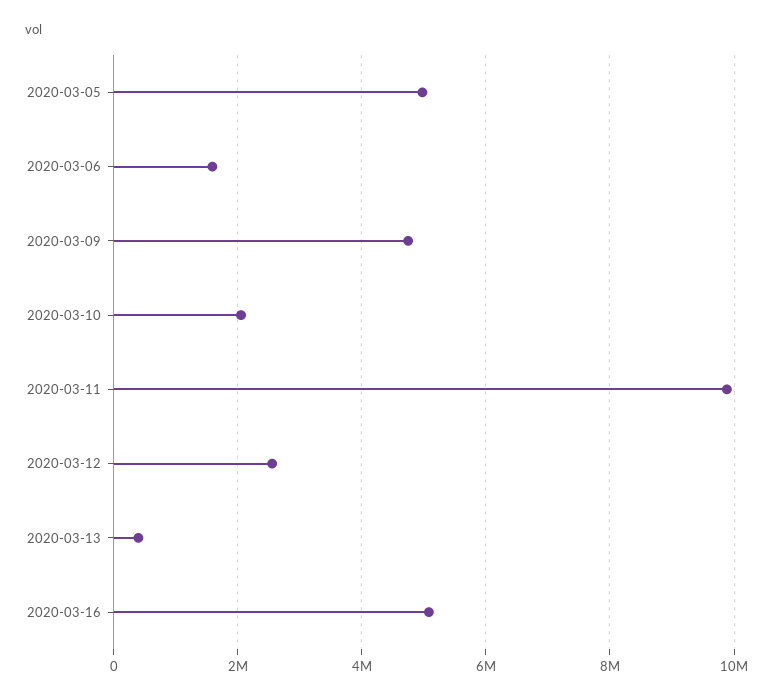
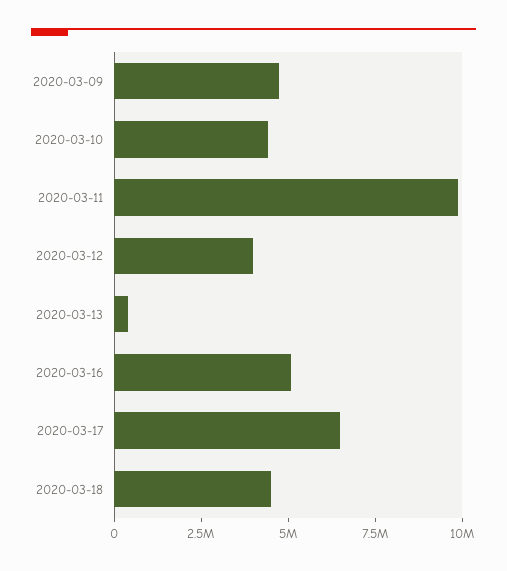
2020-03-05: 5000000 -> none
2020-03-06: 1600000 -> none
2020-03-10: 2000000 -> 4500000
2020-03-12: 2600000 -> 4000000
2020-03-17: none -> 6500000
2020-03-18: none -> 4500000

